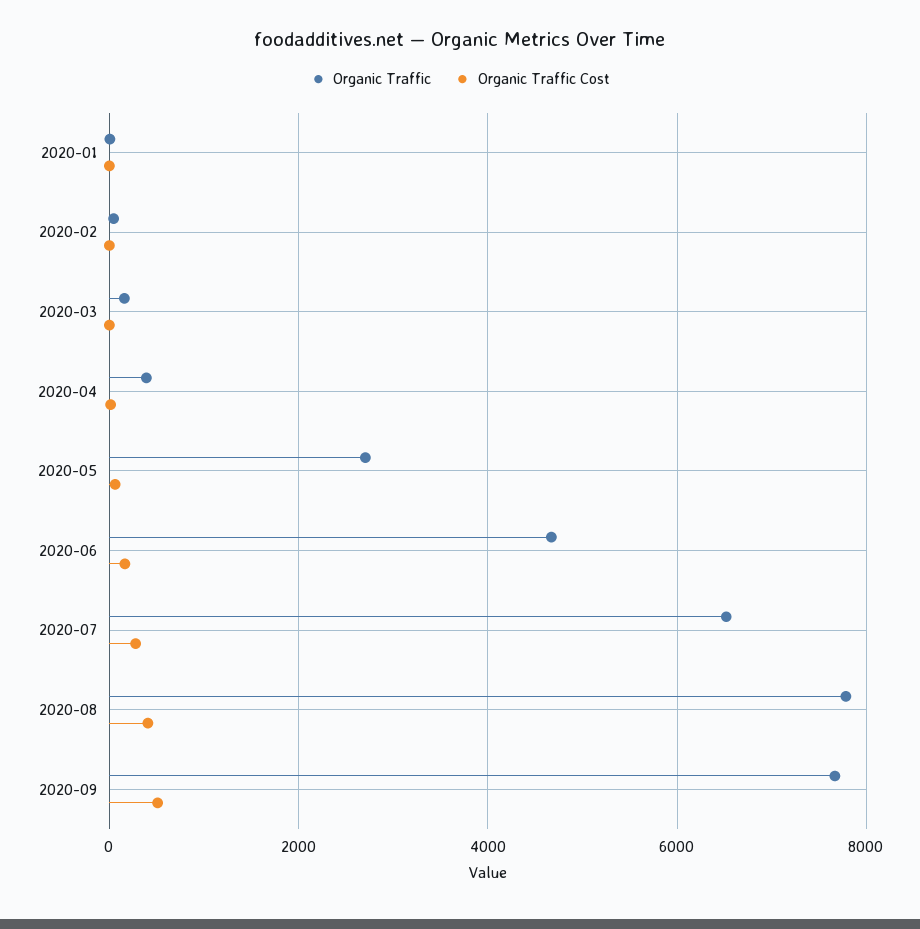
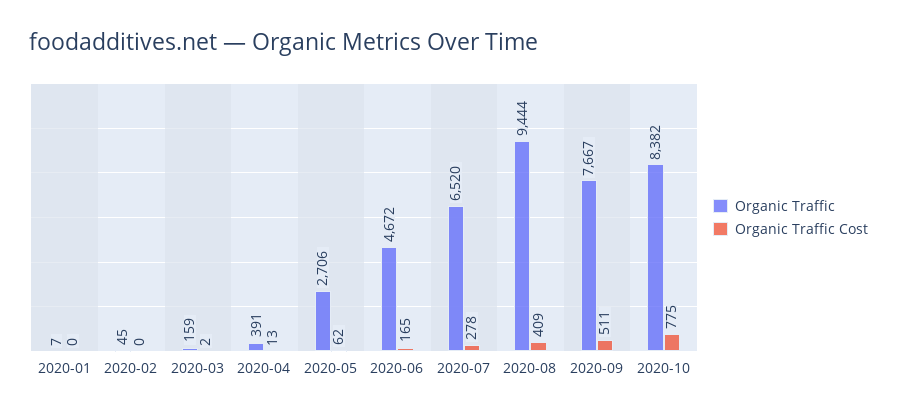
Organic Traffic, 2020-08: 7800 -> 9444
Organic Traffic, 2020-10: none -> 8382
Organic Traffic Cost, 2020-10: none -> 775

